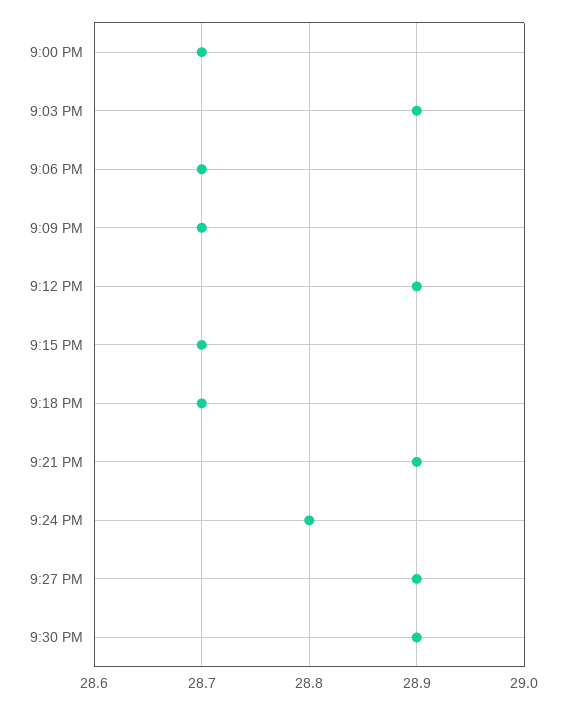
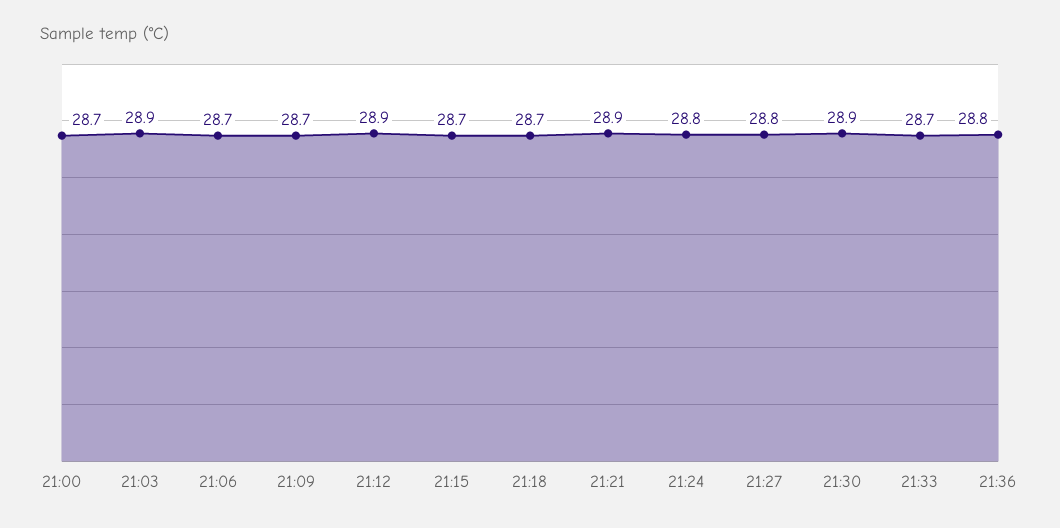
9:27 PM: 28.9 -> 28.8
21:33: none -> 28.7
21:36: none -> 28.8

